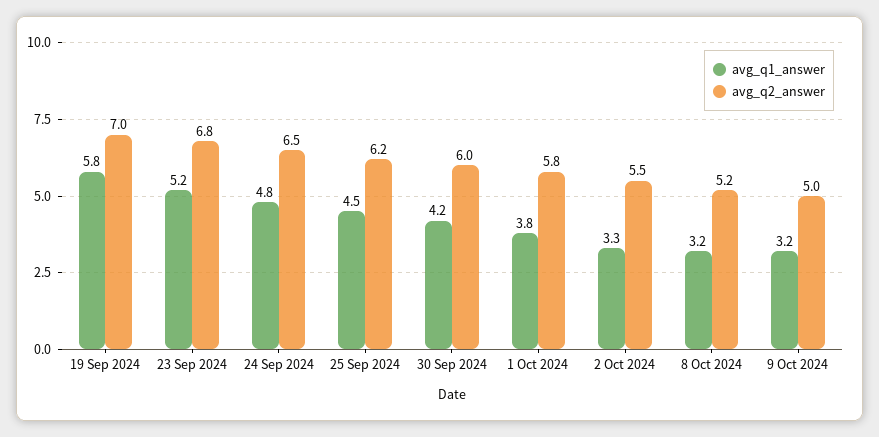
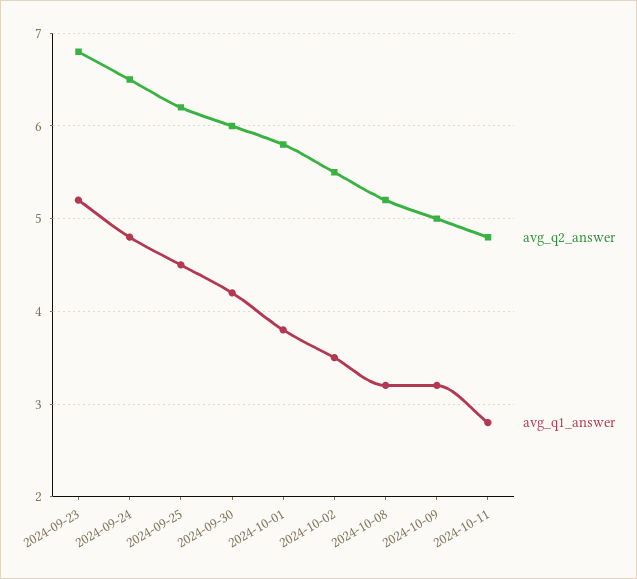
avg_q1_answer, 19 Sep 2024: 5.8 -> none
avg_q2_answer, 19 Sep 2024: 7 -> none
avg_q1_answer, 2 Oct 2024: 3.3 -> 3.5
avg_q2_answer, 2024-10-11: none -> 4.8
avg_q1_answer, 2024-10-11: none -> 2.8

